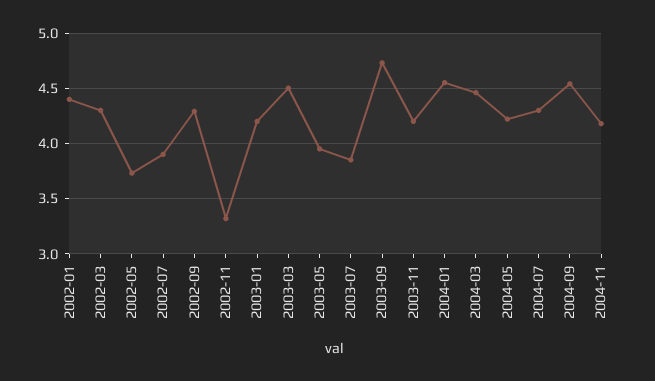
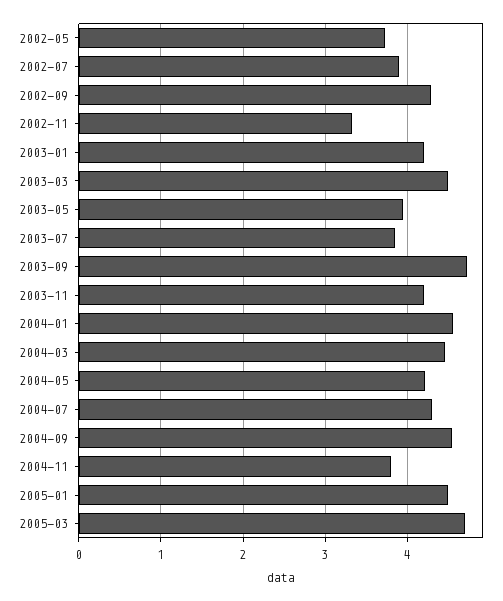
2002-01: 4.4 -> none
2002-03: 4.3 -> none
2004-11: 4.2 -> 3.8
2005-01: none -> 4.5
2005-03: none -> 4.7

